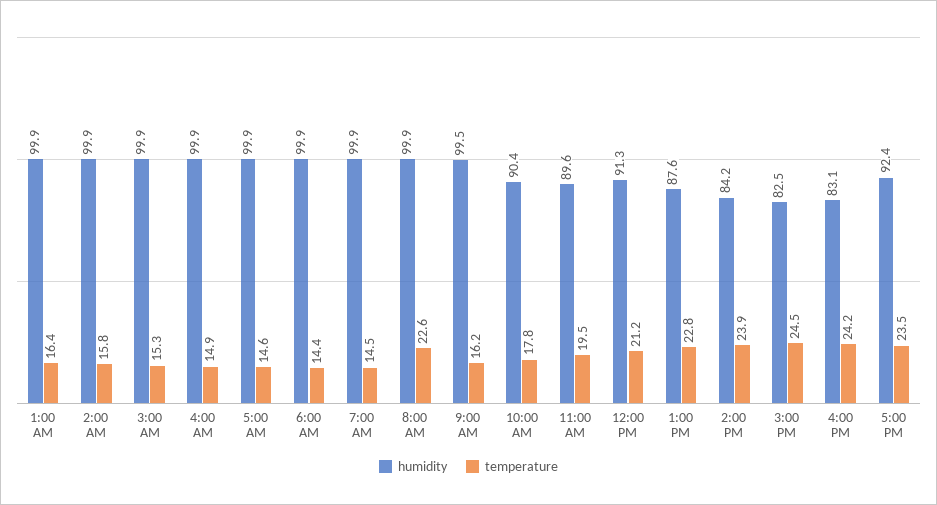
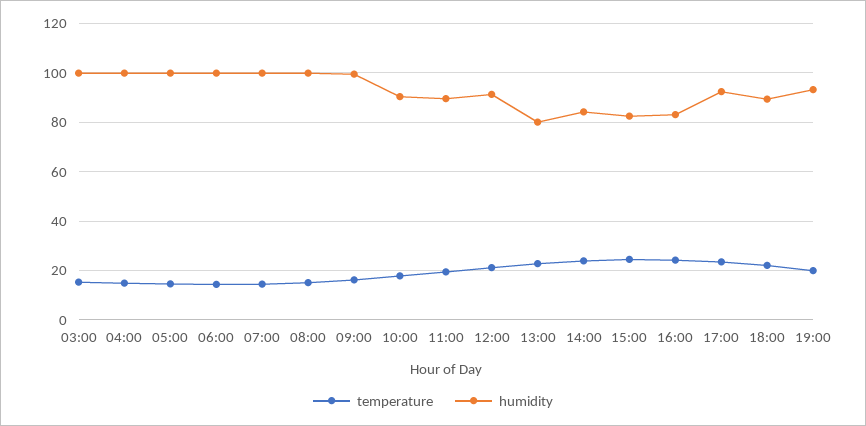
humidity, 1:00 AM: 99.9 -> none
temperature, 1:00 AM: 16.4 -> none
humidity, 2:00 AM: 99.9 -> none
temperature, 2:00 AM: 15.8 -> none
temperature, 8:00 AM: 22.6 -> 15
humidity, 1:00 PM: 87.6 -> 80
temperature, 18:00: none -> 22.5
humidity, 18:00: none -> 90
temperature, 19:00: none -> 20
humidity, 19:00: none -> 92.5

